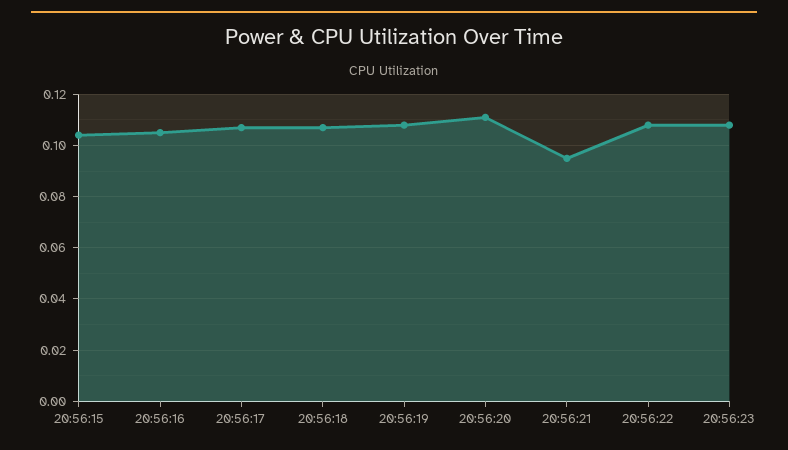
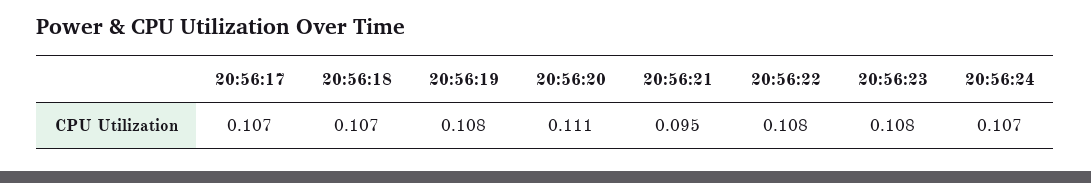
20:56:15: 0.105 -> none
20:56:16: 0.105 -> none
20:56:24: none -> 0.107

